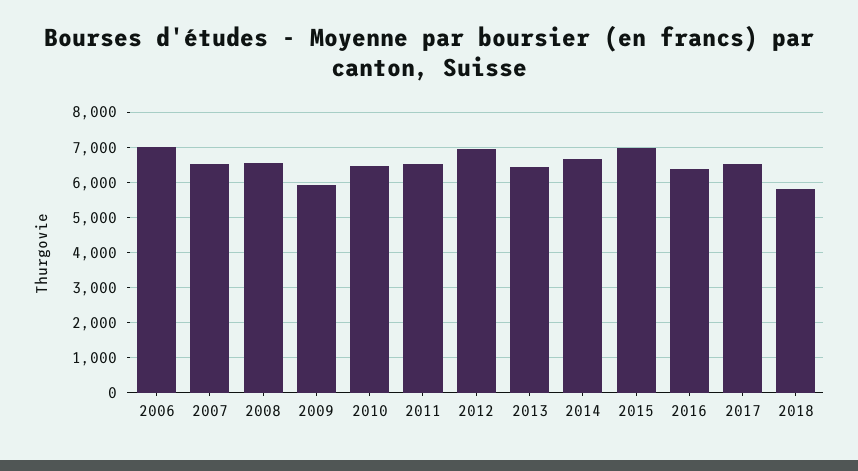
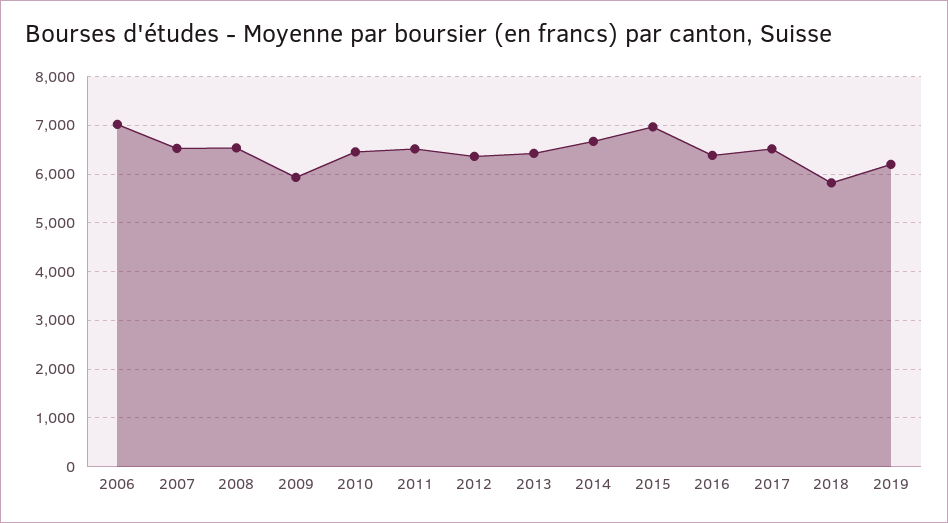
2012: 7000 -> 6400
2019: none -> 6200

